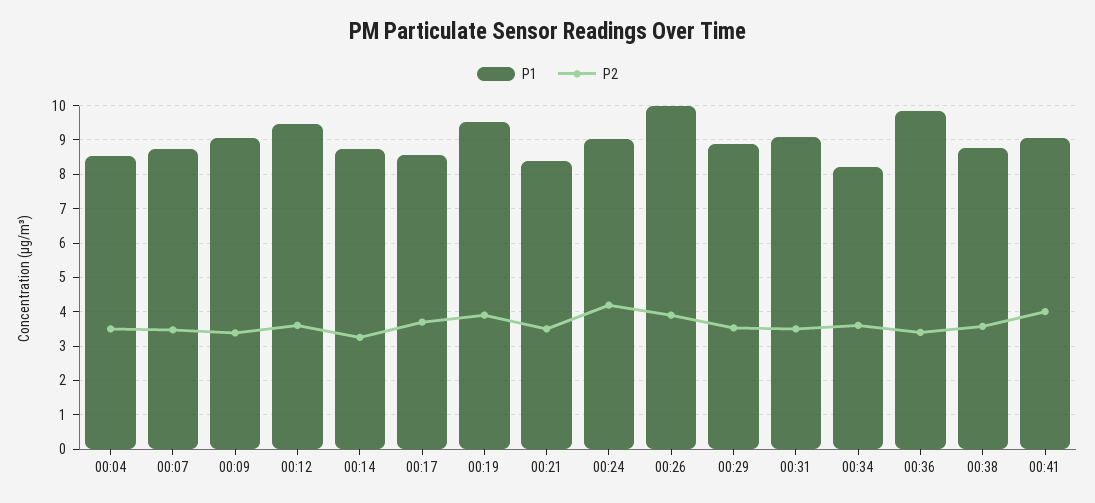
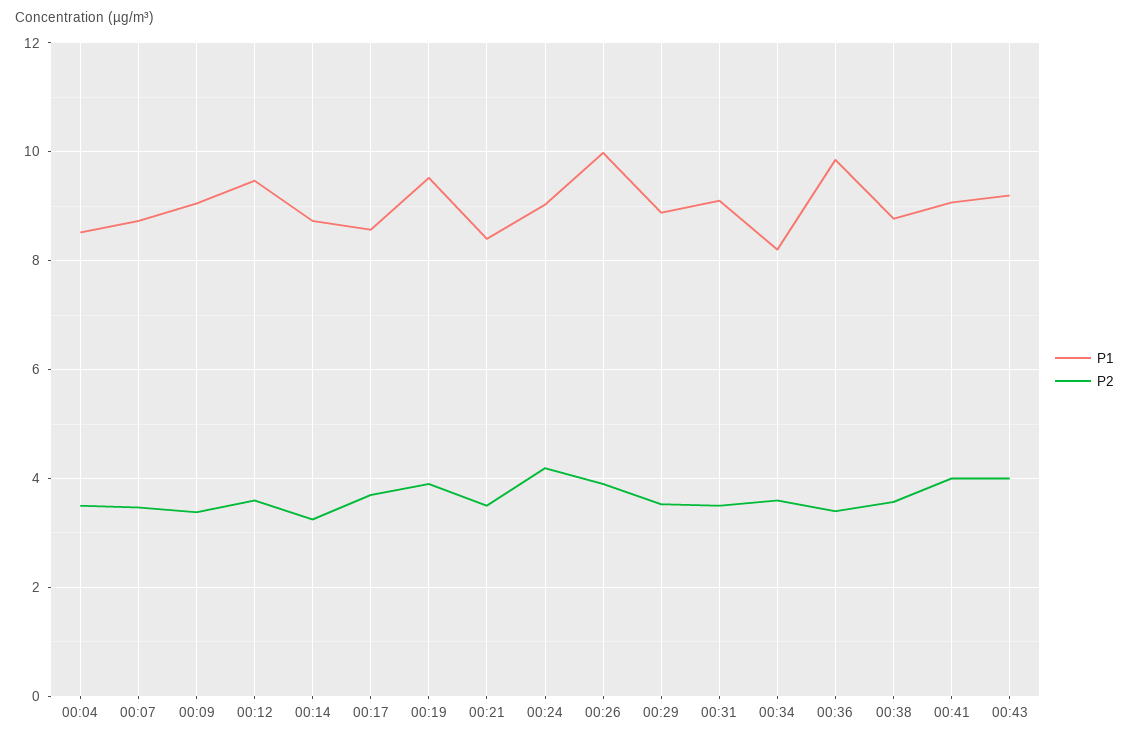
P1, 00:43: none -> 9.2
P2, 00:43: none -> 4

